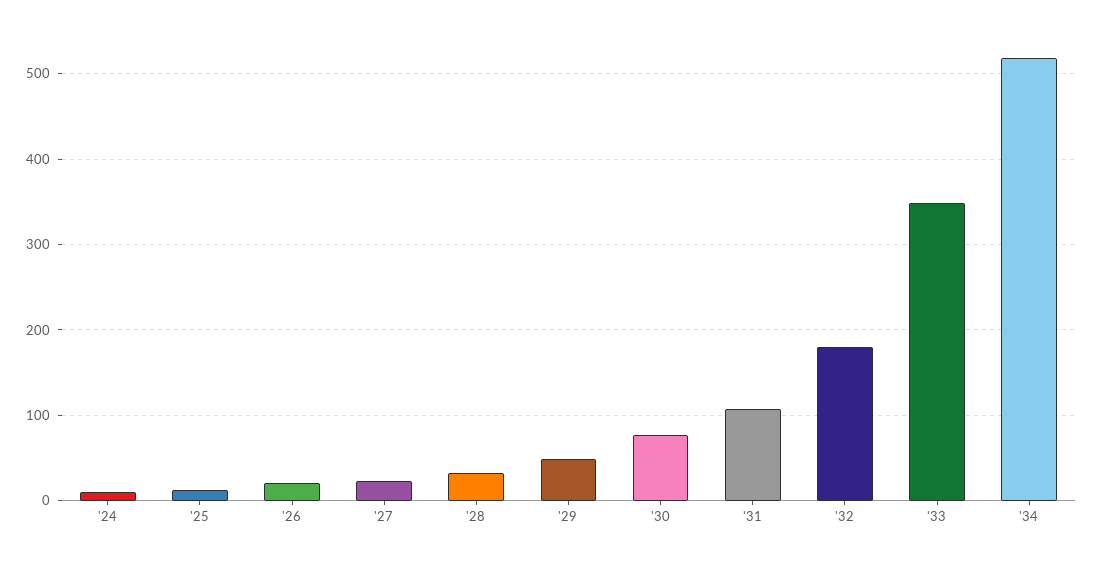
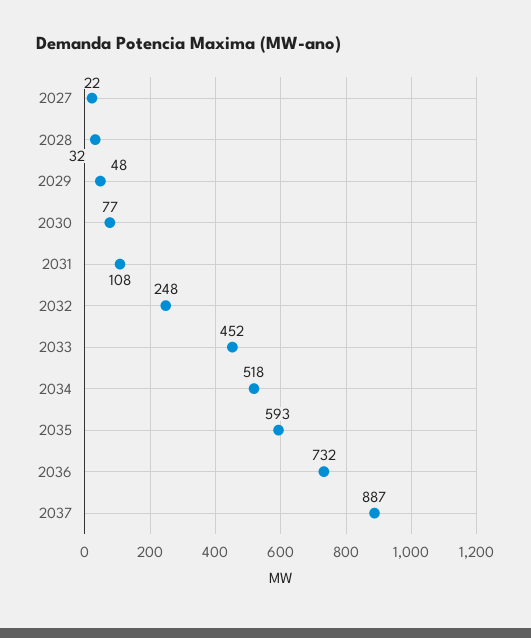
'24: 10 -> none
'25: 10 -> none
'26: 20 -> none
'32: 180 -> 248
'33: 350 -> 452
2035: none -> 593
2036: none -> 732
2037: none -> 887

